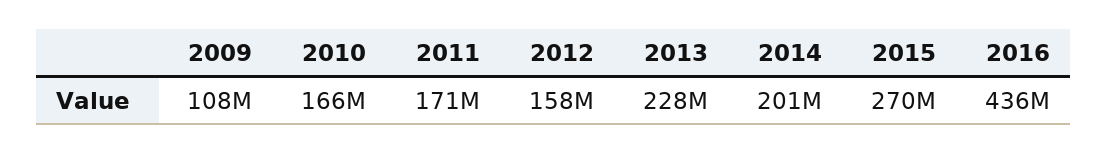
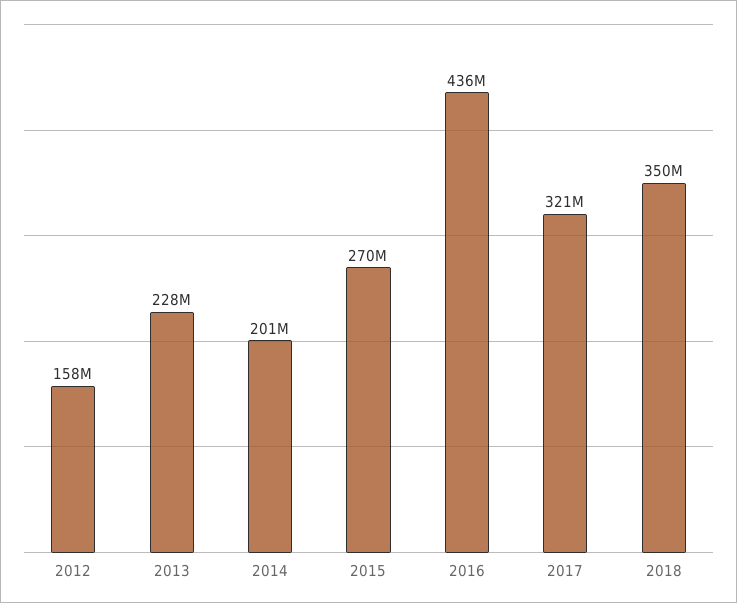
2009: 108000000 -> none
2010: 166000000 -> none
2011: 171000000 -> none
2017: none -> 321000000
2018: none -> 350000000

